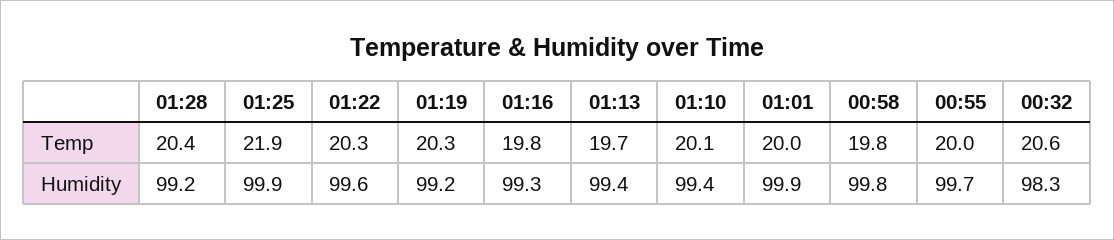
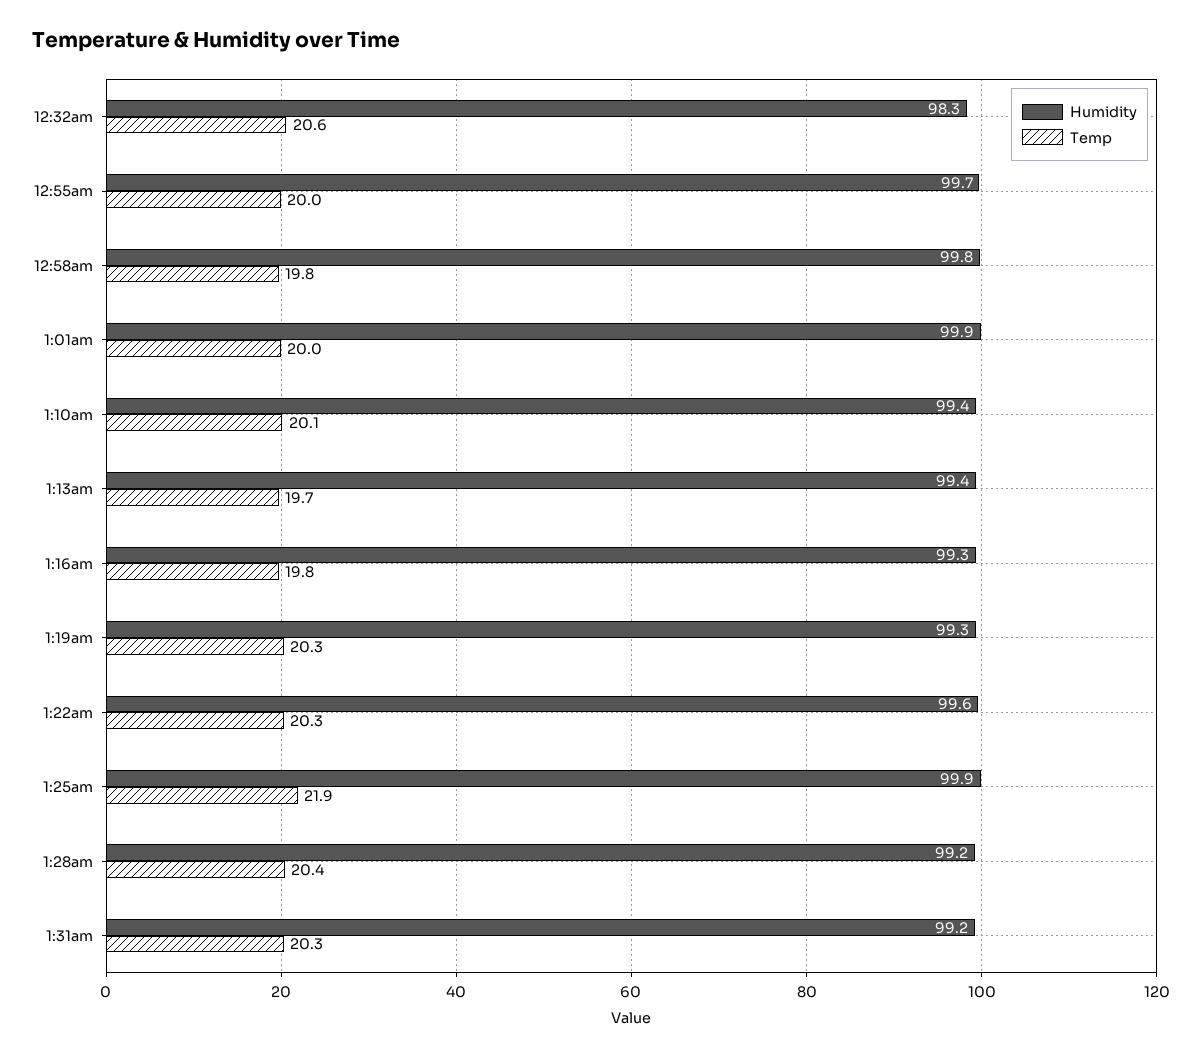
Humidity, 01:19: 99.2 -> 99.3
Humidity, 1:31am: none -> 99.2
Temp, 1:31am: none -> 20.3

